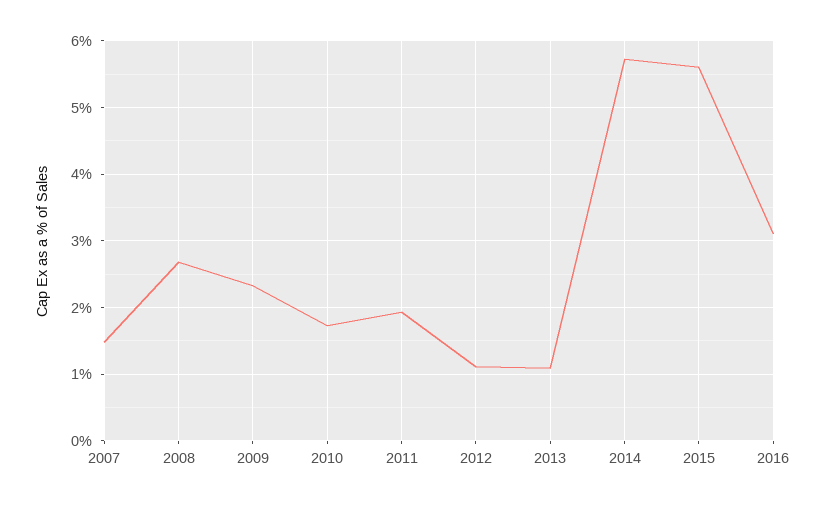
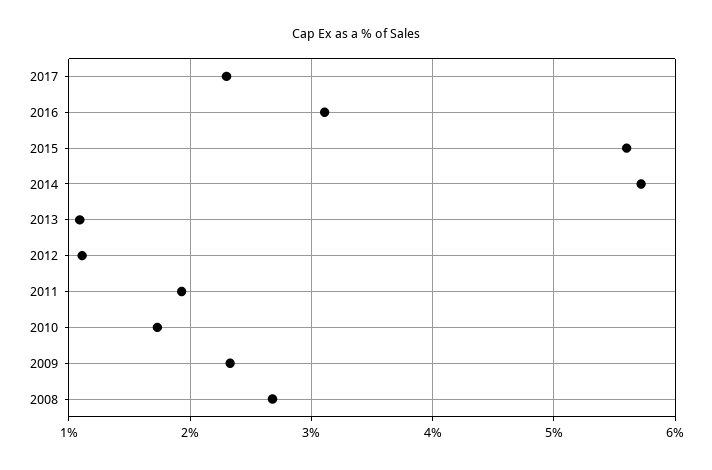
2007: 1.5 -> none
2017: none -> 2.3

